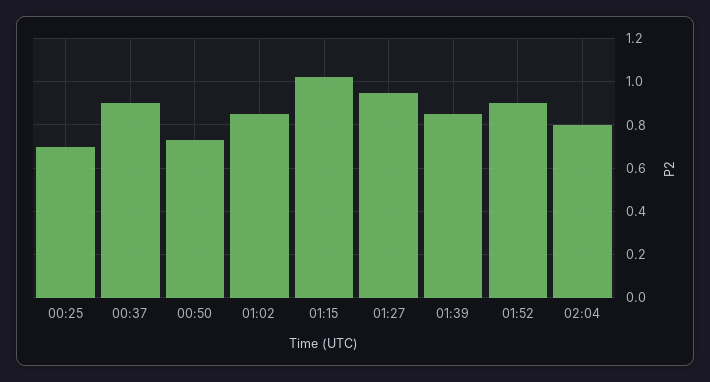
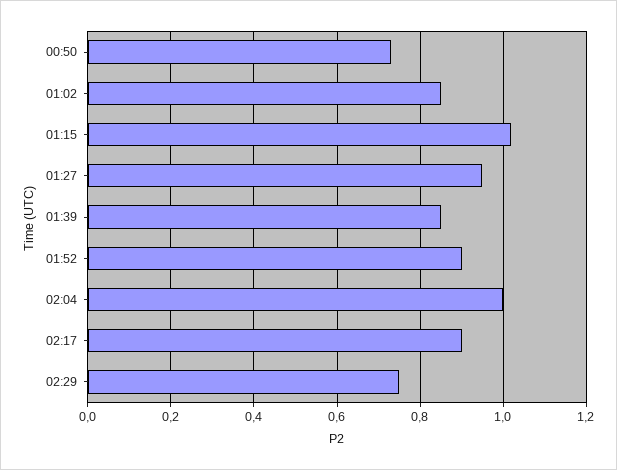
00:25: 0.7 -> none
00:37: 0.9 -> none
02:04: 0.8 -> 1
02:17: none -> 0.9
02:29: none -> 0.75

